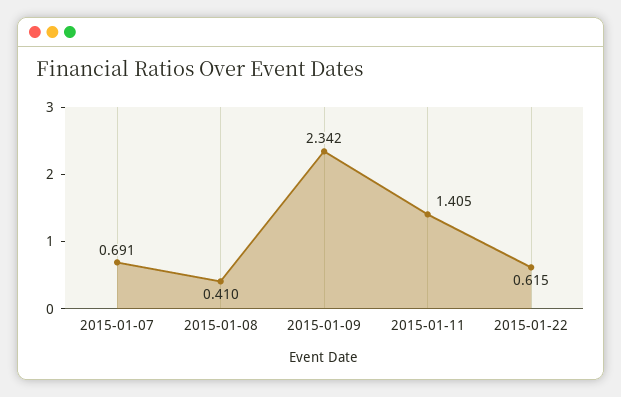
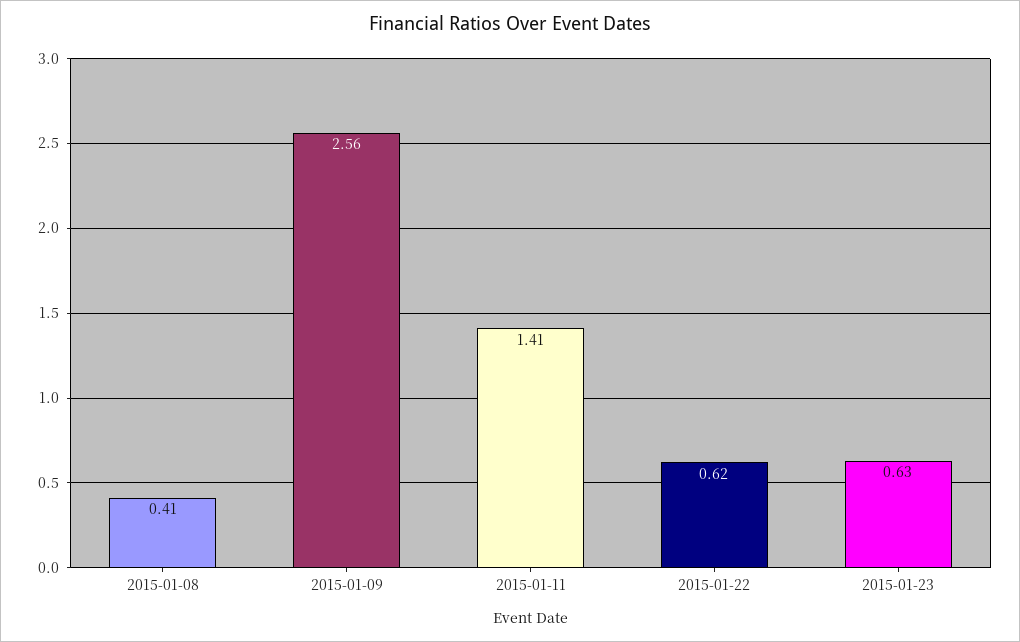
2015-01-07: 0.691 -> none
2015-01-09: 2.342 -> 2.56
2015-01-23: none -> 0.63

